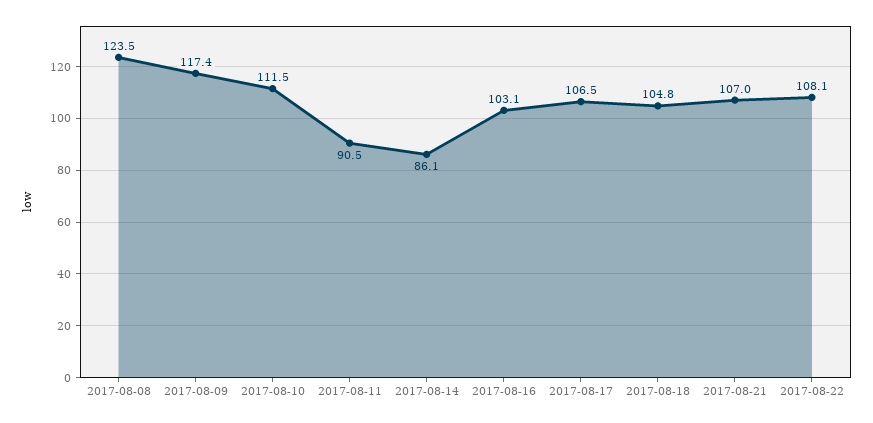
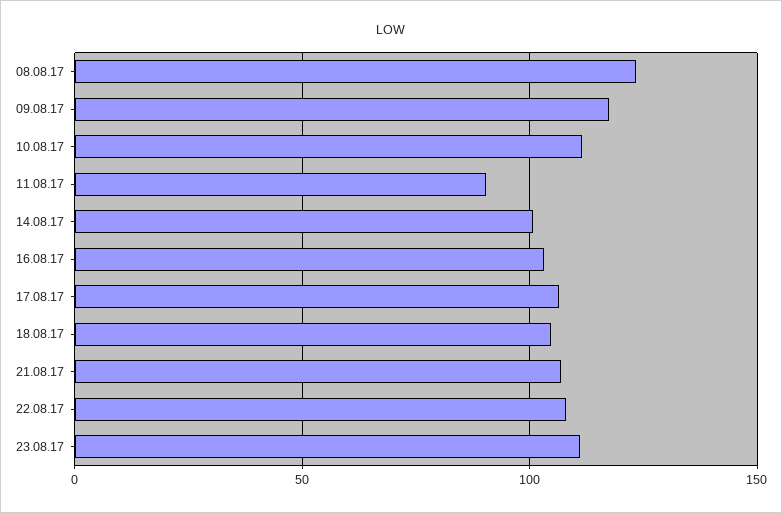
2017-08-14: 86.1 -> 100
23.08.17: none -> 110

